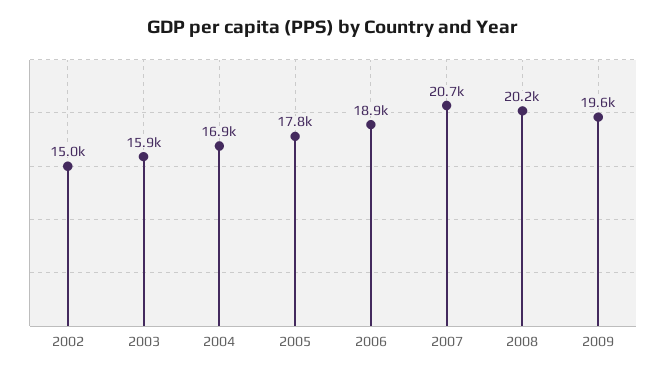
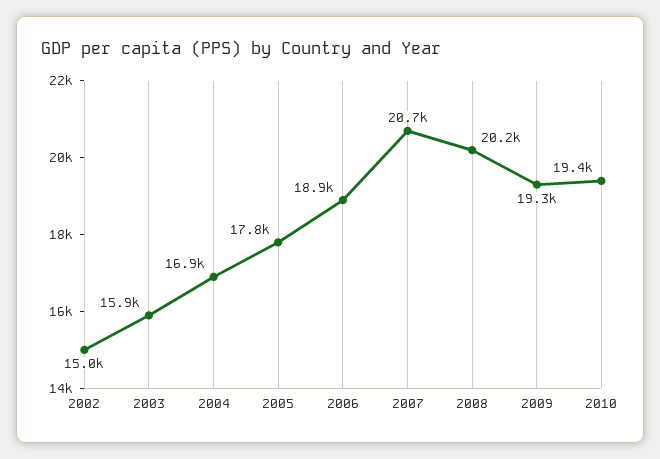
2009: 19600 -> 19300
2010: none -> 19400

